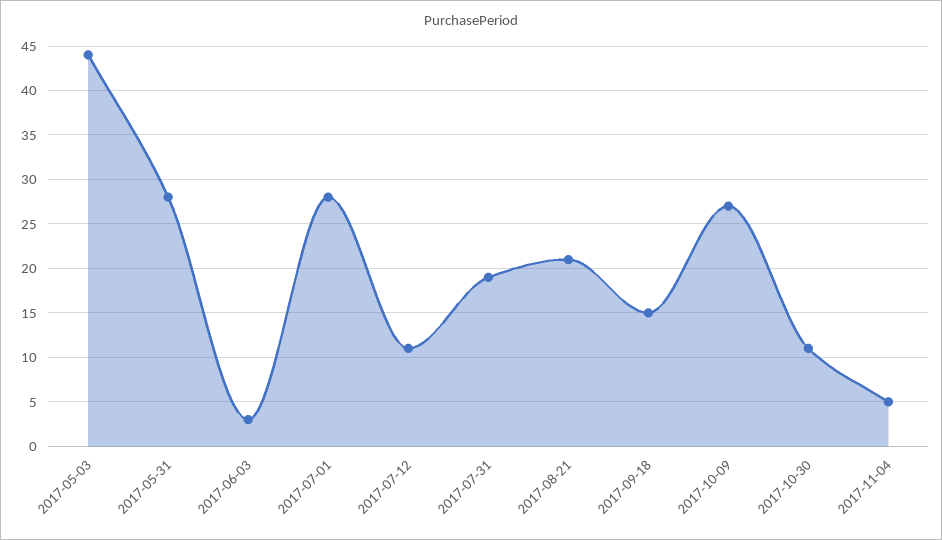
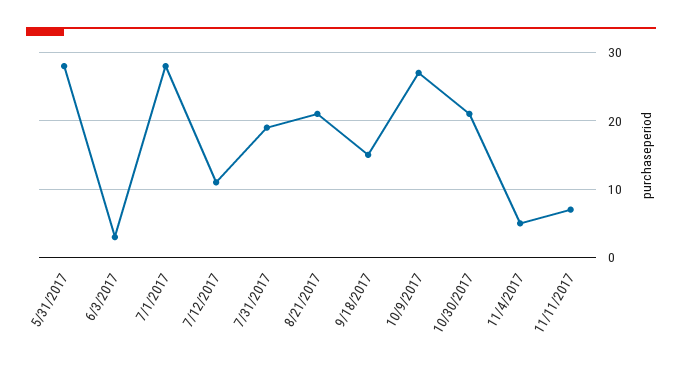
2017-05-03: 44 -> none
2017-10-30: 11 -> 21
11/11/2017: none -> 7

